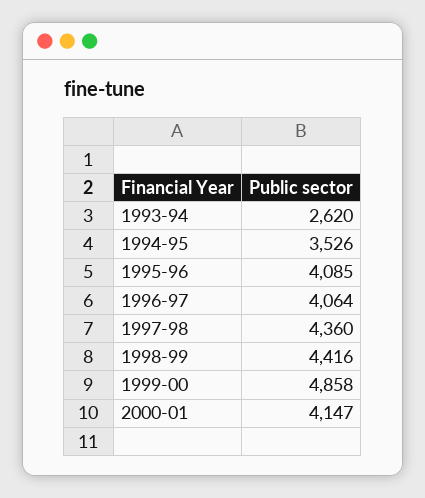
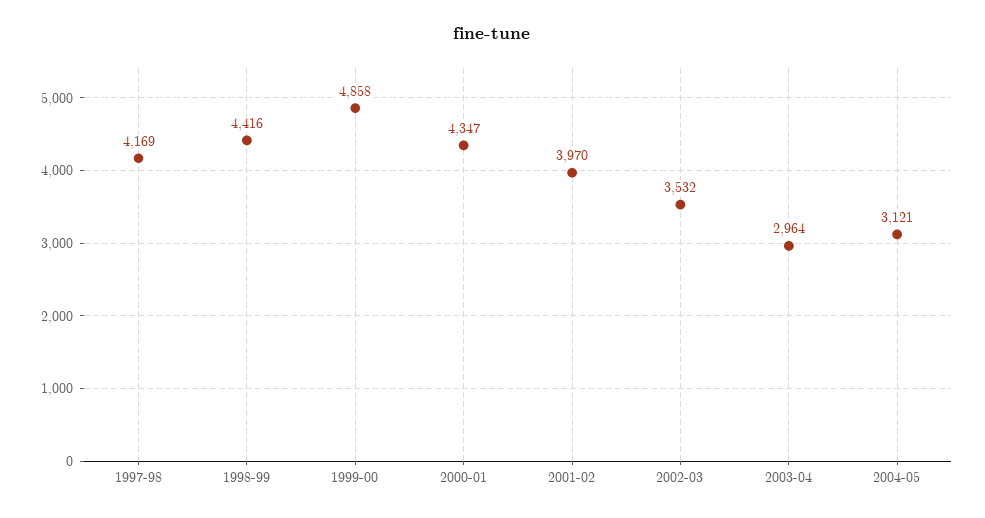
1993-94: 2620 -> none
1994-95: 3526 -> none
1995-96: 4085 -> none
1996-97: 4064 -> none
1997-98: 4360 -> 4169
2000-01: 4147 -> 4347
2001-02: none -> 3970
2002-03: none -> 3532
2003-04: none -> 2964
2004-05: none -> 3121

